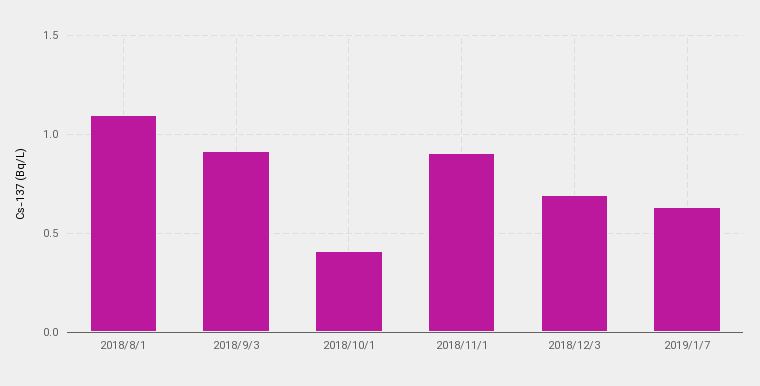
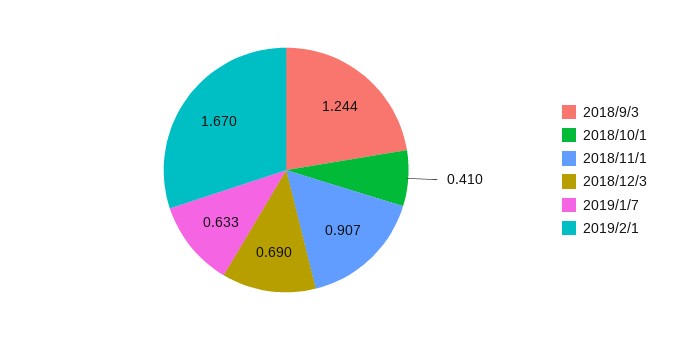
2018/8/1: 1.1 -> none
2018/9/3: 0.9 -> 1.244
2019/2/1: none -> 1.67

